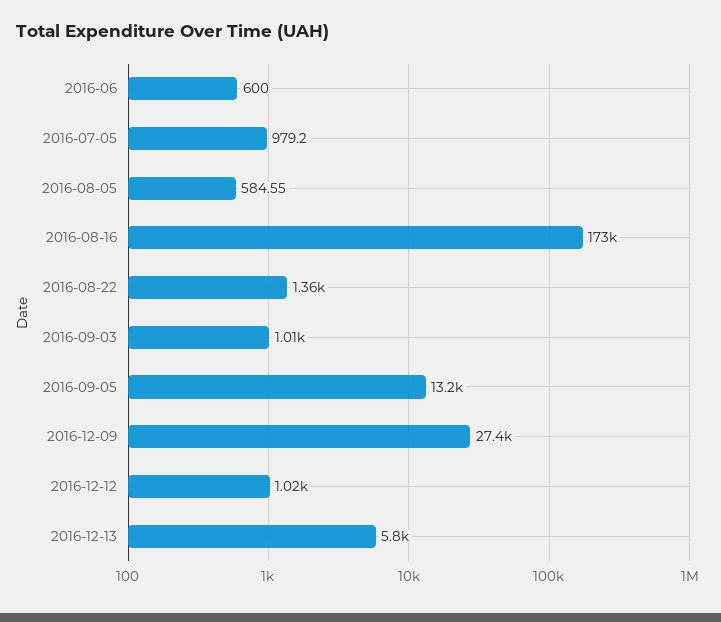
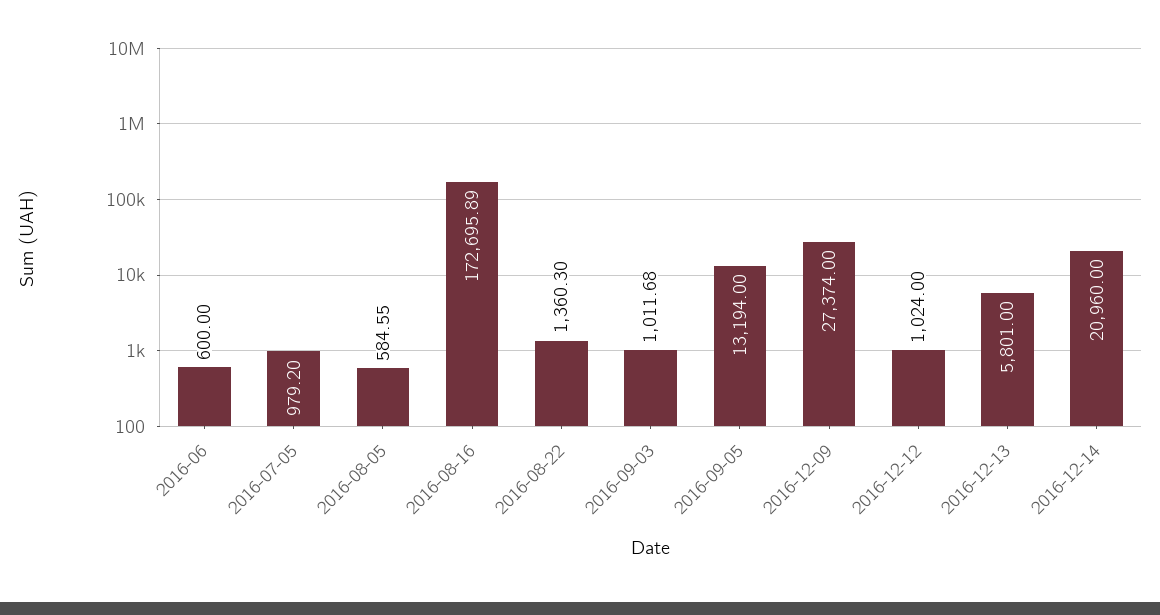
2016-12-14: none -> 20960

